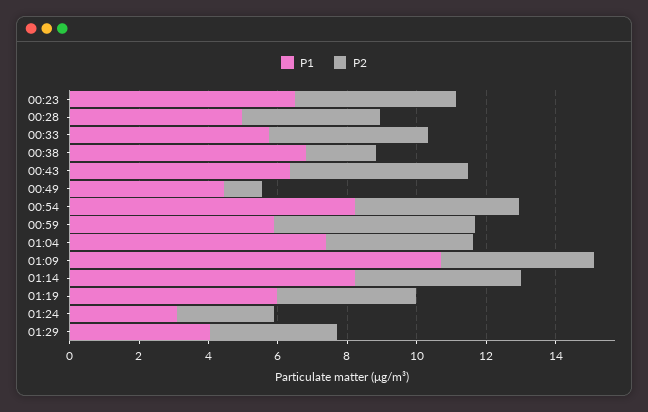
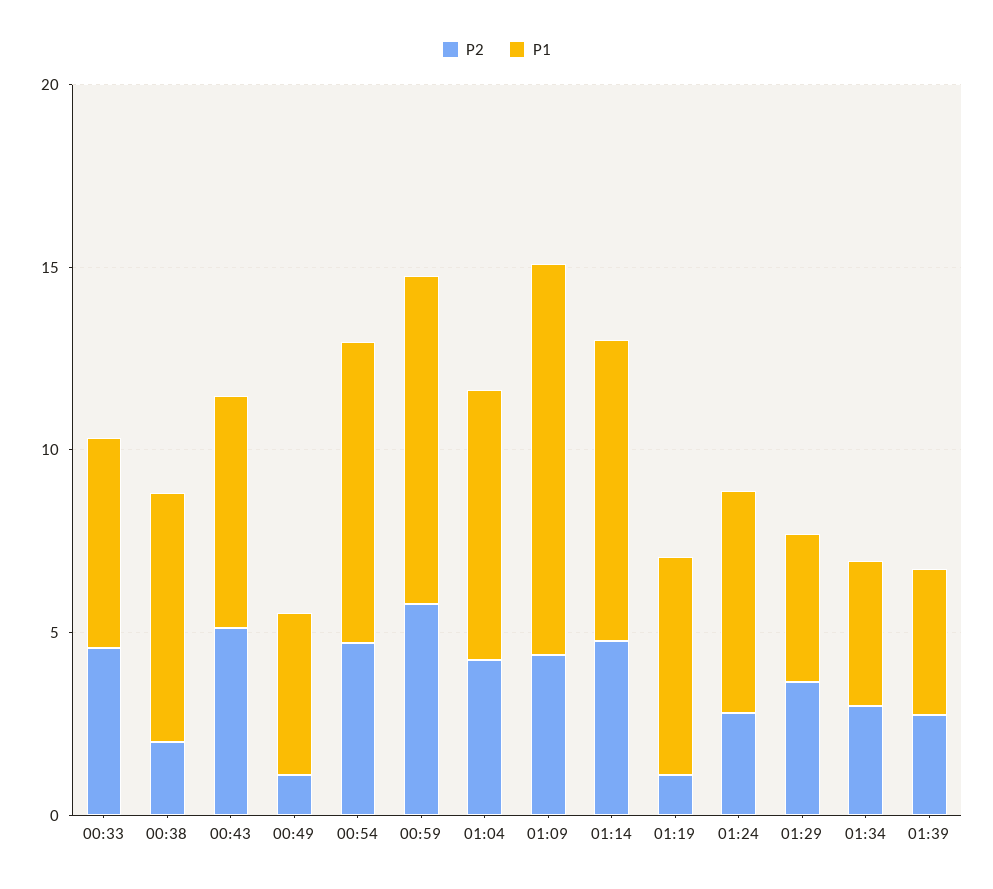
P1, 00:23: 6.5 -> none
P2, 00:23: 4.5 -> none
P1, 00:28: 5 -> none
P2, 00:28: 4 -> none
P1, 00:59: 6 -> 9
P2, 01:19: 4 -> 1
P1, 01:24: 3 -> 6
P2, 01:34: none -> 3
P1, 01:34: none -> 4
P2, 01:39: none -> 3
P1, 01:39: none -> 4

